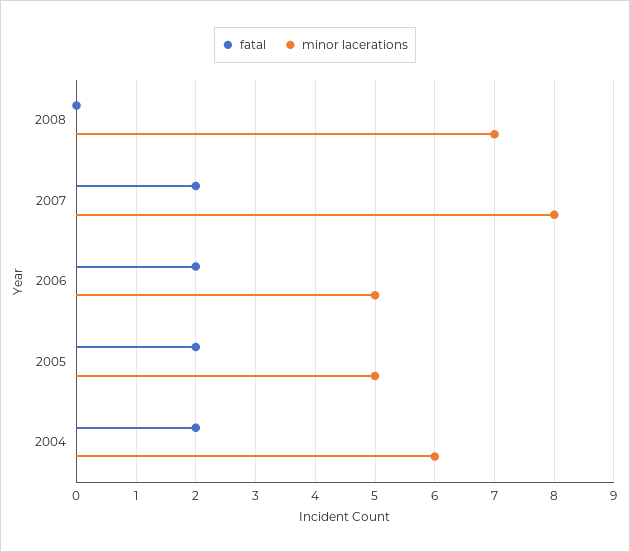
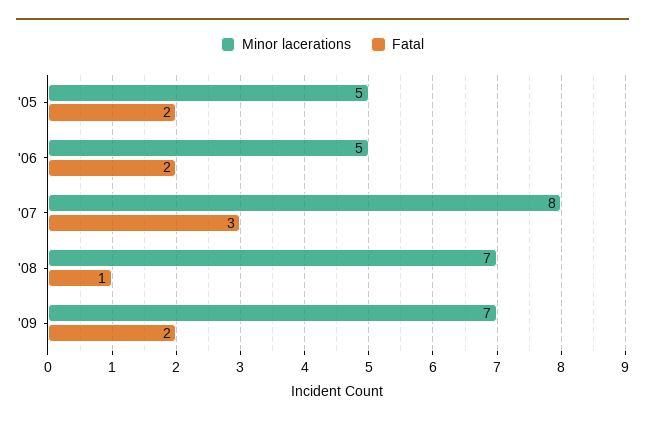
fatal, 2008: 0 -> 1
fatal, 2007: 2 -> 3
fatal, 2004: 2 -> none
minor lacerations, 2004: 6 -> none
minor lacerations, '09: none -> 7
fatal, '09: none -> 2

